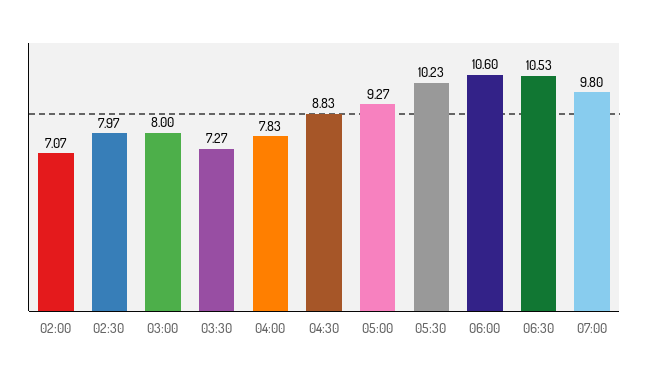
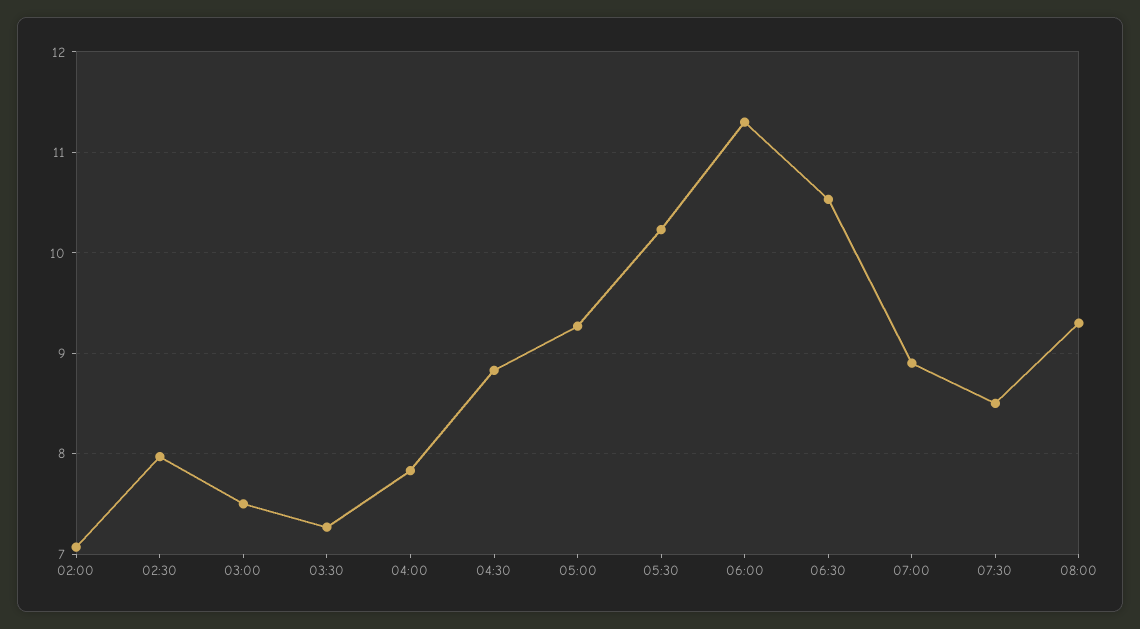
03:00: 8 -> 7.5
06:00: 10.6 -> 11.3
07:00: 9.8 -> 8.9
07:30: none -> 8.5
08:00: none -> 9.3

